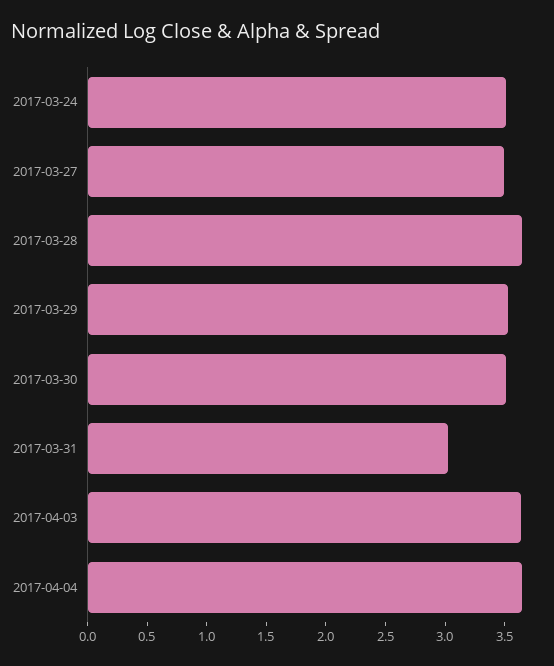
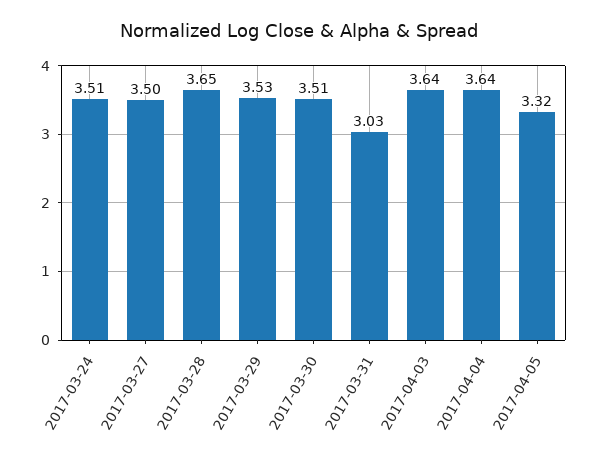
2017-04-05: none -> 3.32

